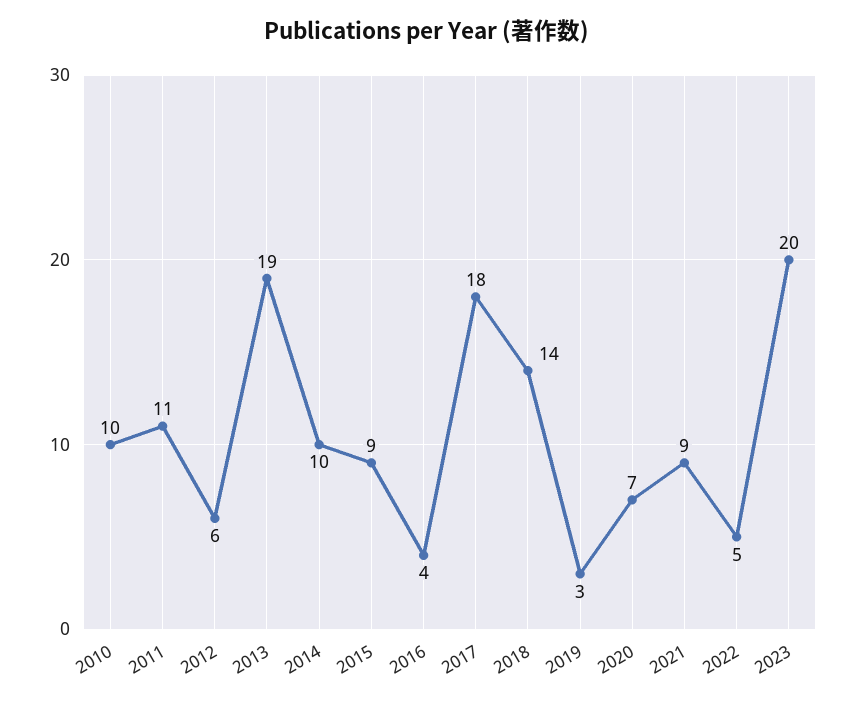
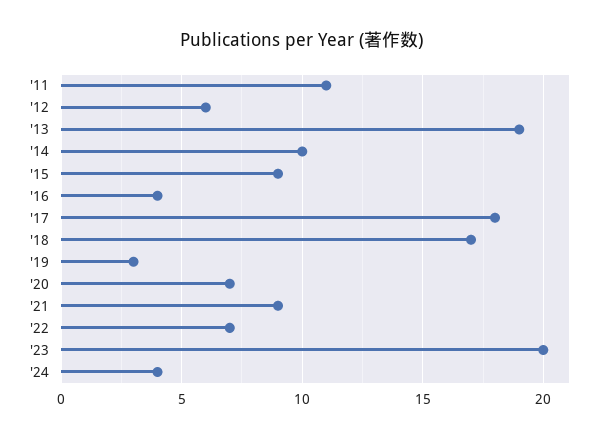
2010: 10 -> none
2018: 14 -> 17
2022: 5 -> 7
'24: none -> 4

